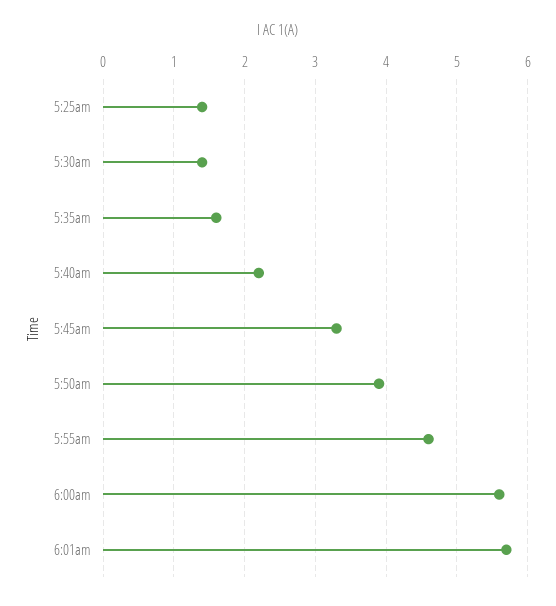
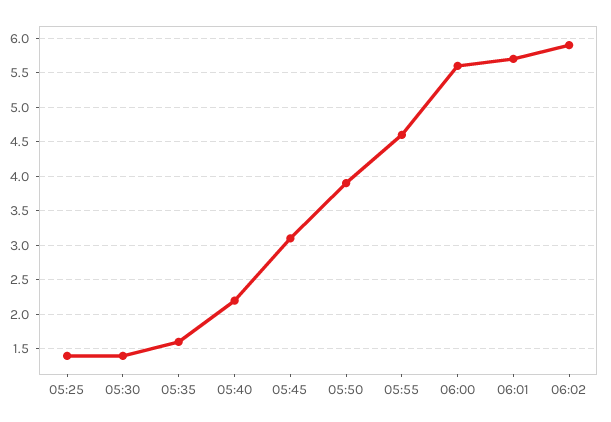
5:45am: 3.3 -> 3.1
06:02: none -> 5.9

